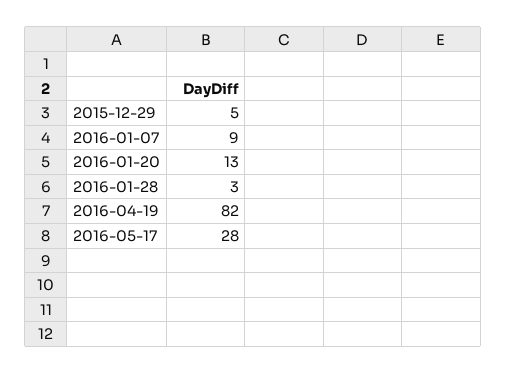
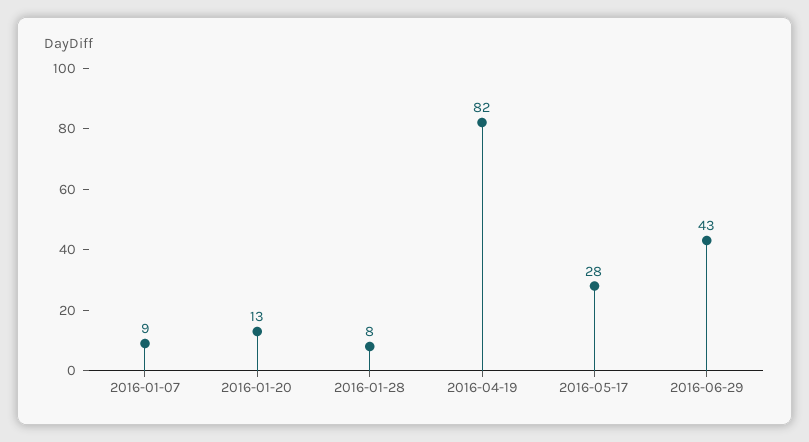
2015-12-29: 5 -> none
2016-01-28: 3 -> 8
2016-06-29: none -> 43

